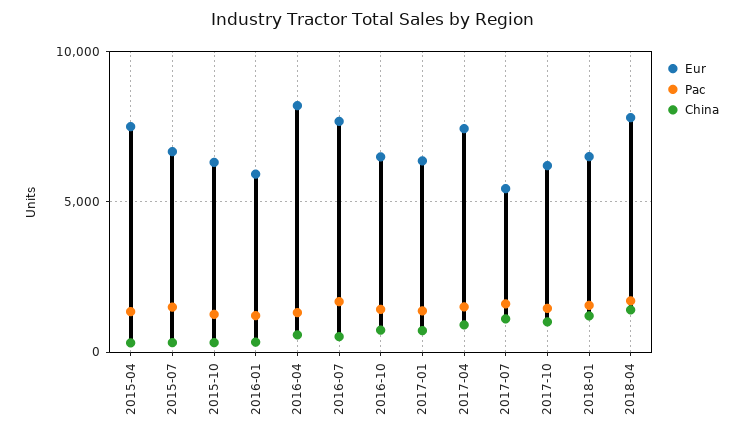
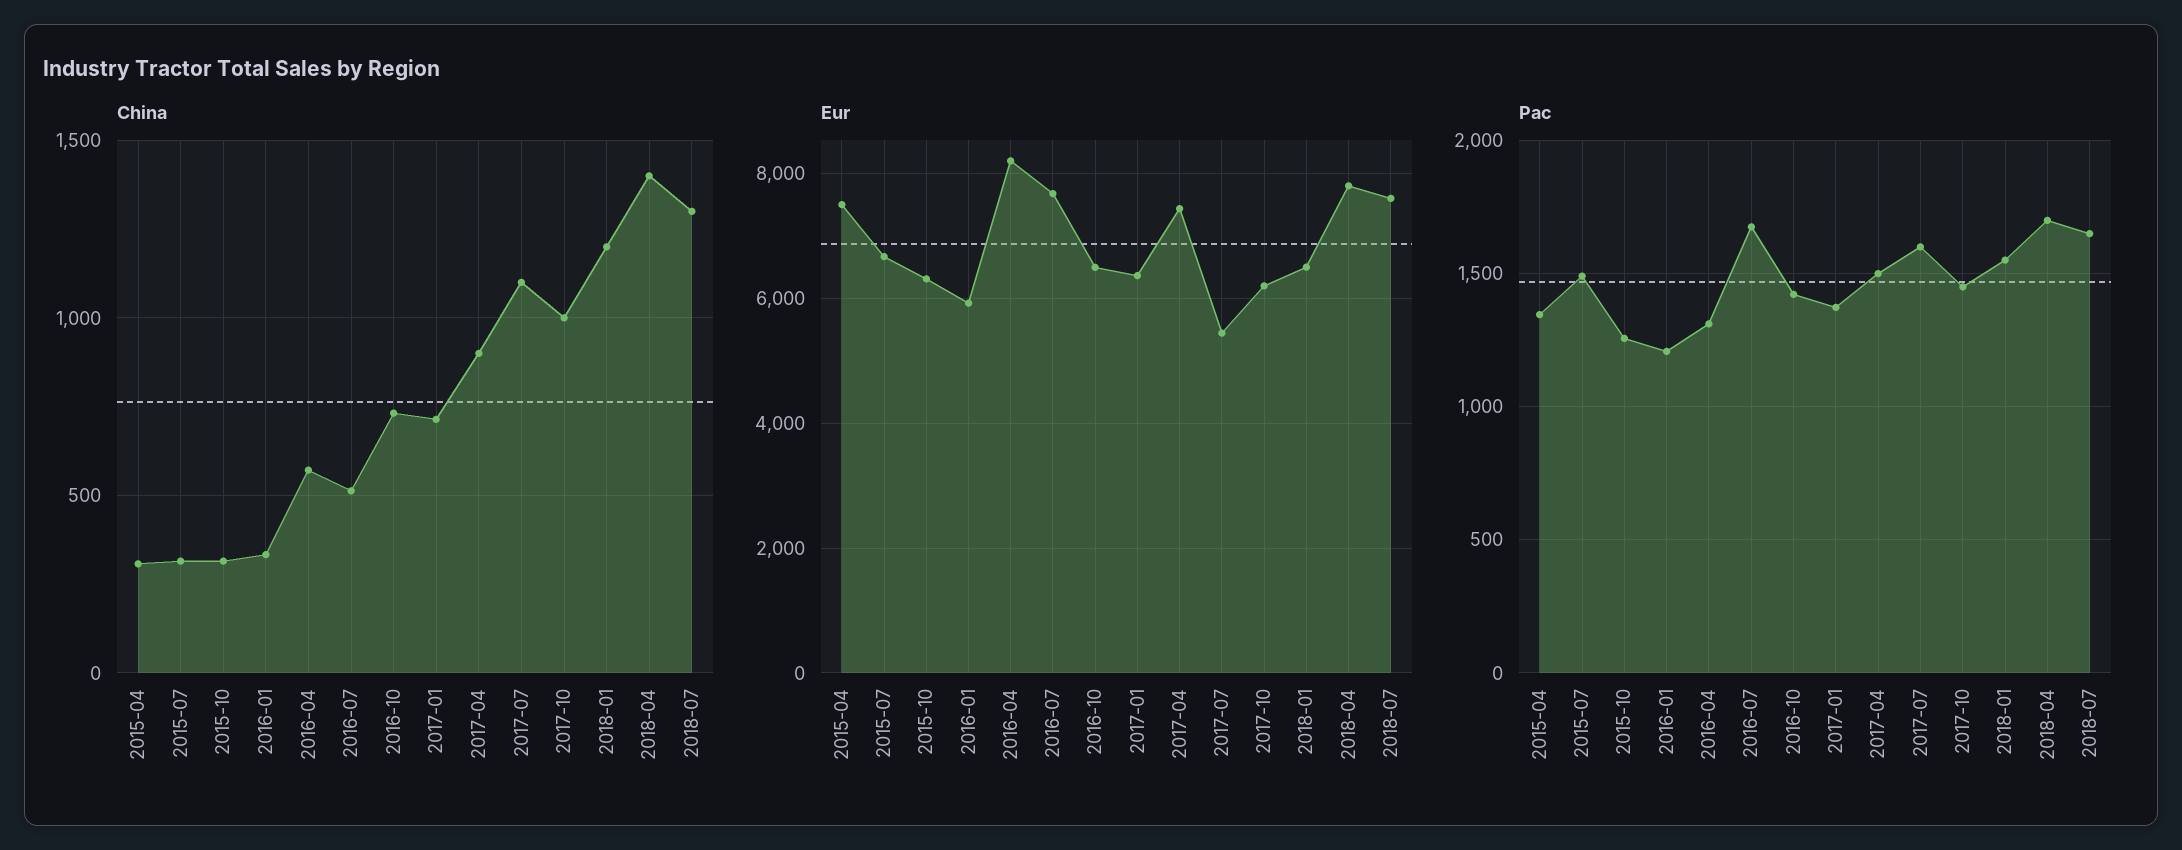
China, 2018-07: none -> 1300
Eur, 2018-07: none -> 7600
Pac, 2018-07: none -> 1650

